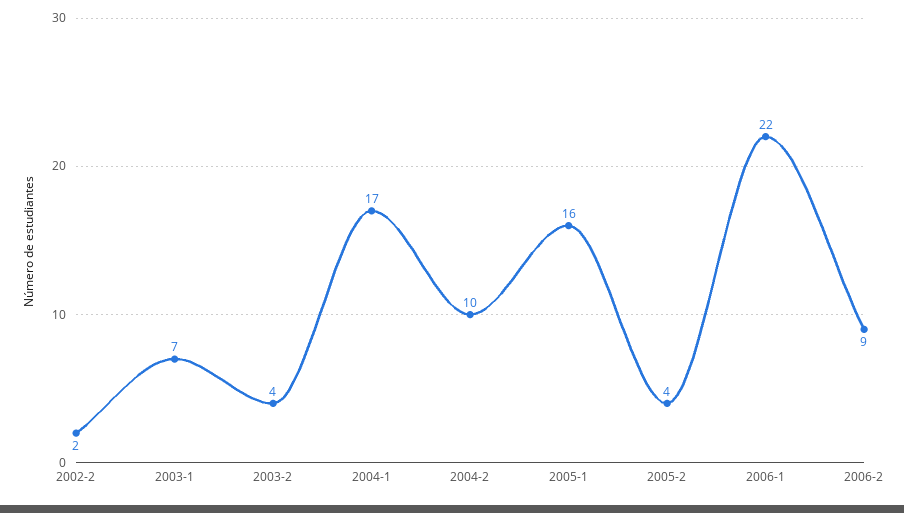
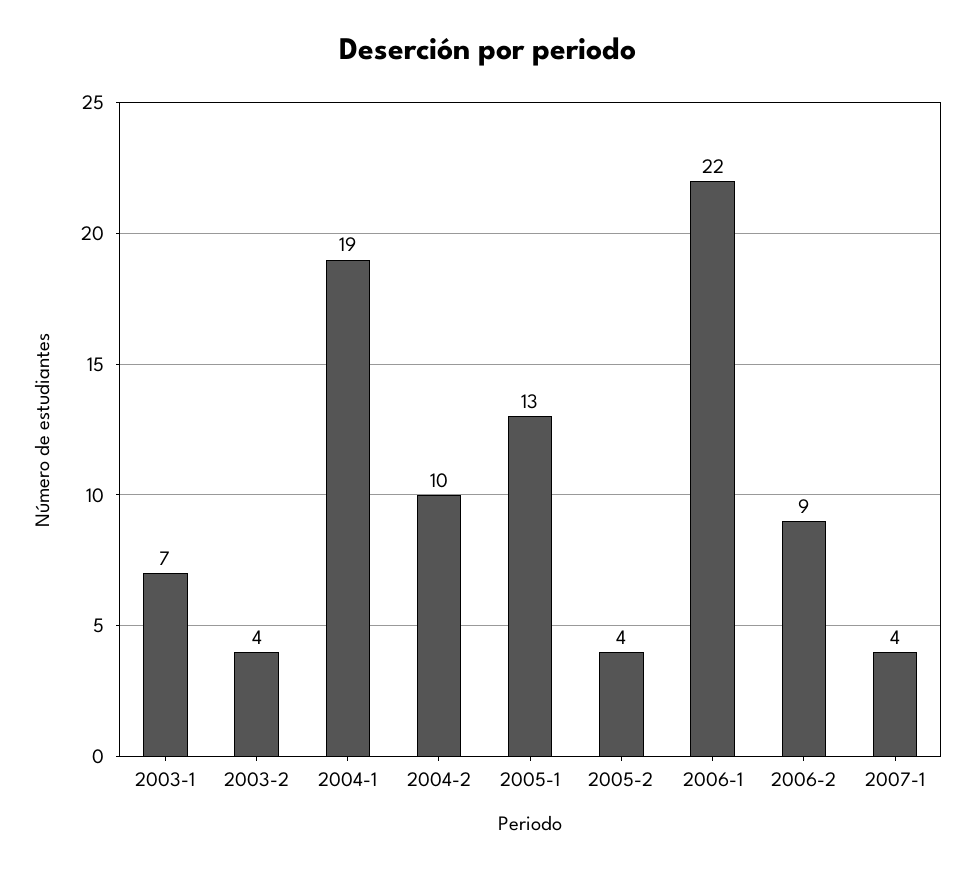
2002-2: 2 -> none
2004-1: 17 -> 19
2005-1: 16 -> 13
2007-1: none -> 4

